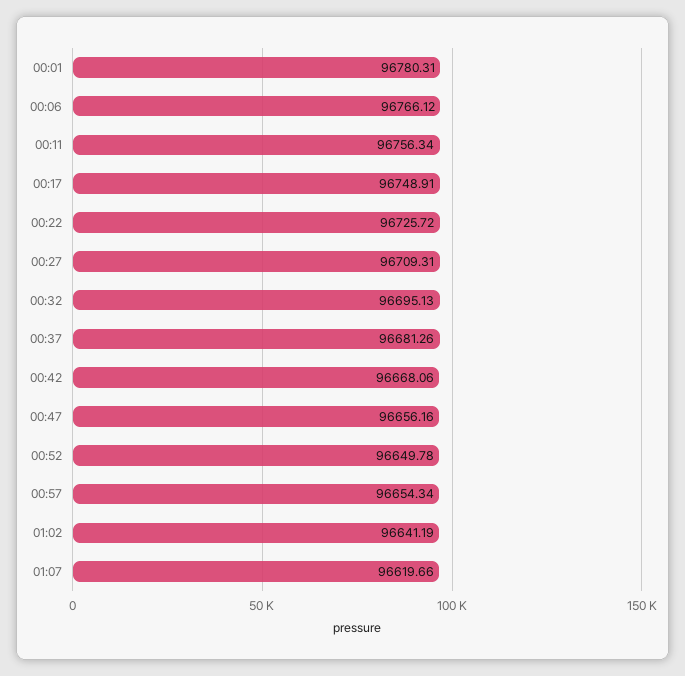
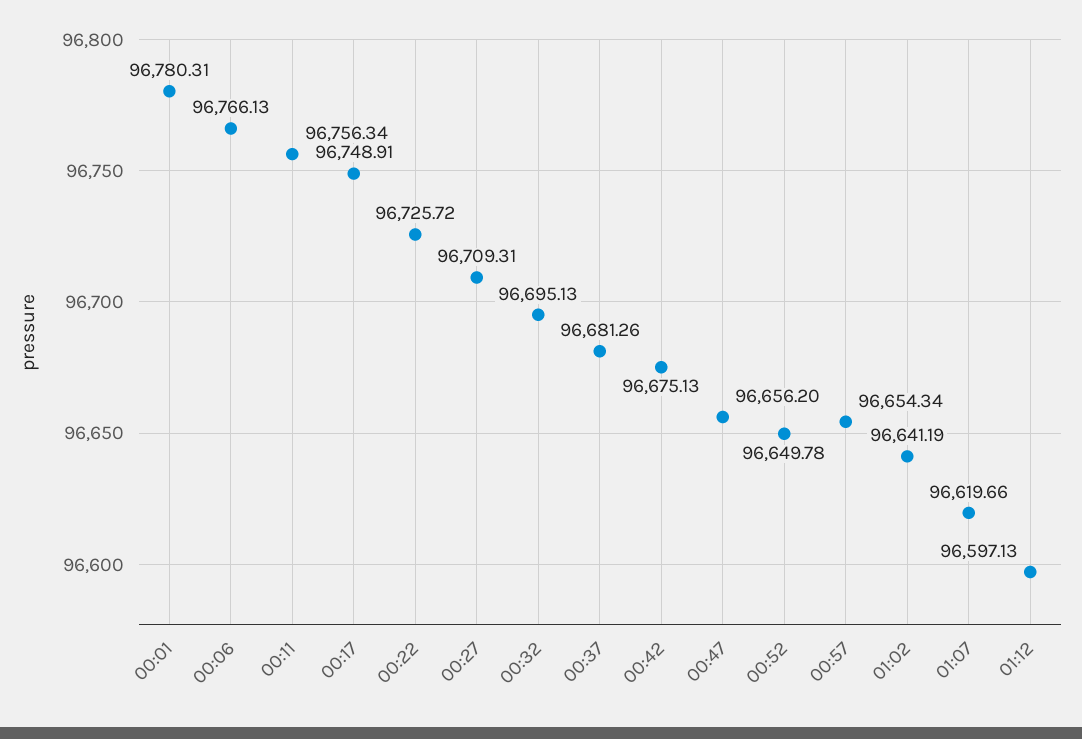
00:06: 96766.12 -> 96766.13
00:42: 96668.06 -> 96675.13
00:47: 96656.16 -> 96656.2
01:12: none -> 96597.13

